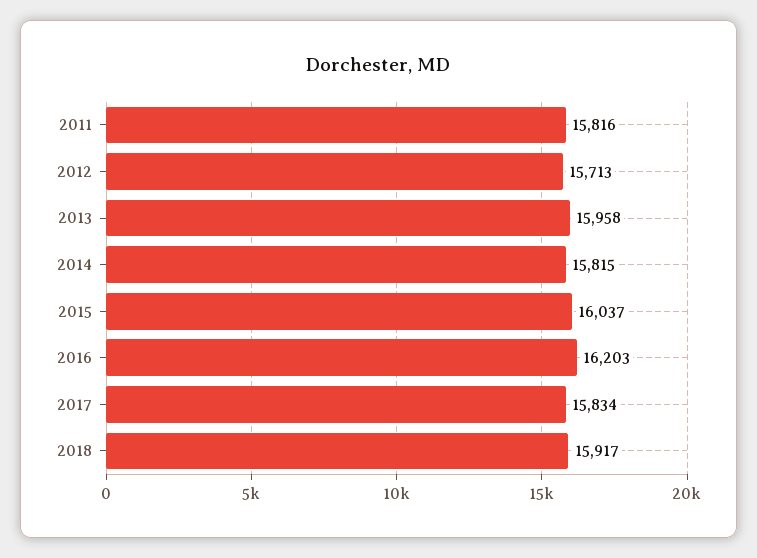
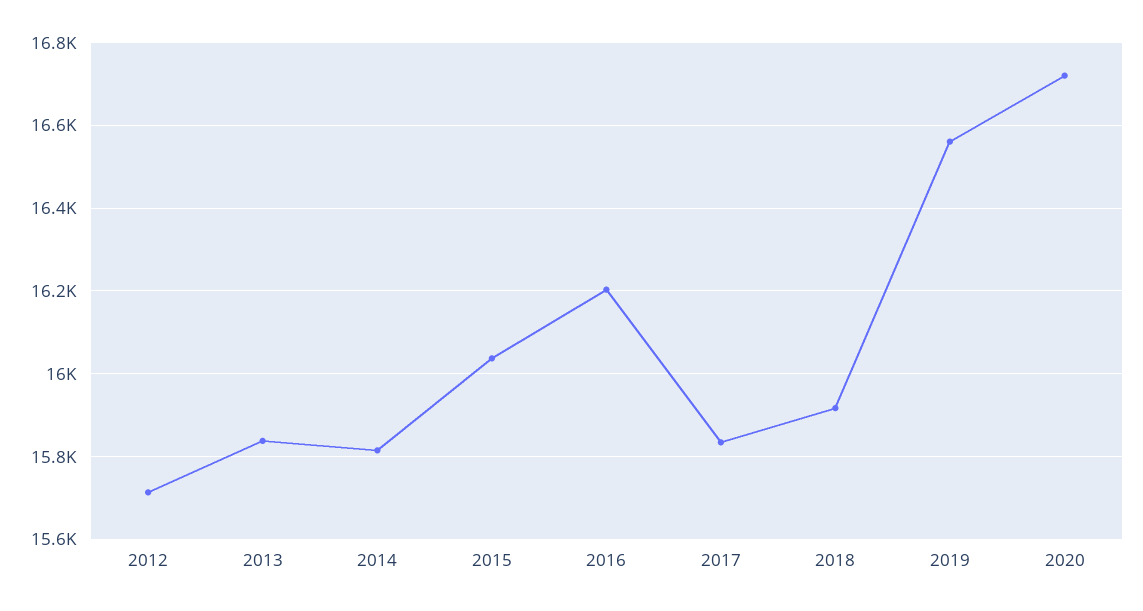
2011: 15816 -> none
2013: 15958 -> 15840
2019: none -> 16560
2020: none -> 16720

